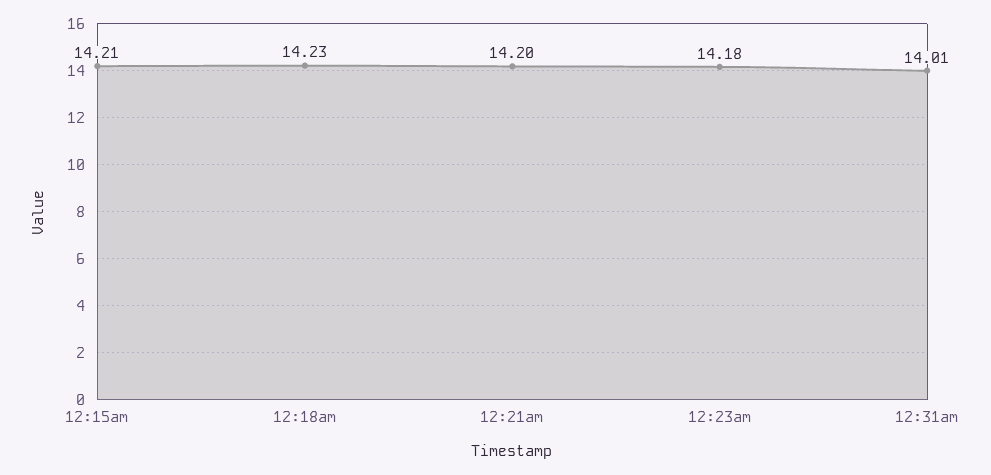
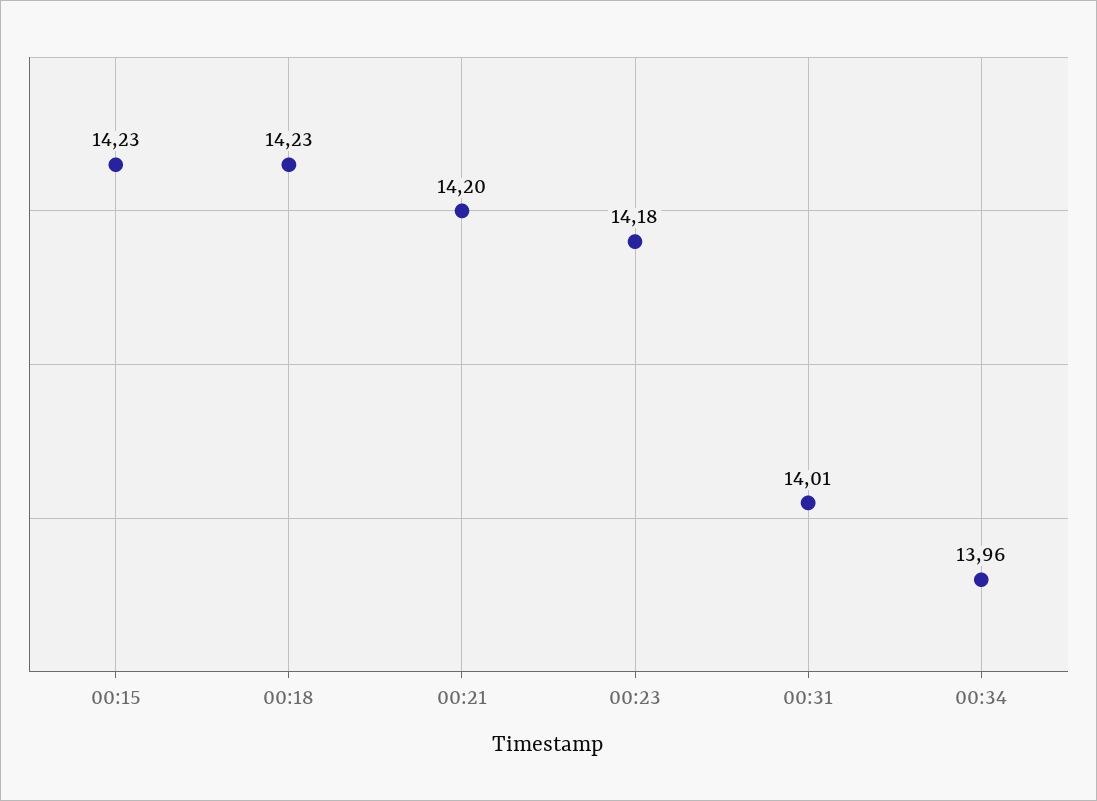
12:15am: 14.21 -> 14.23
00:34: none -> 13.96

